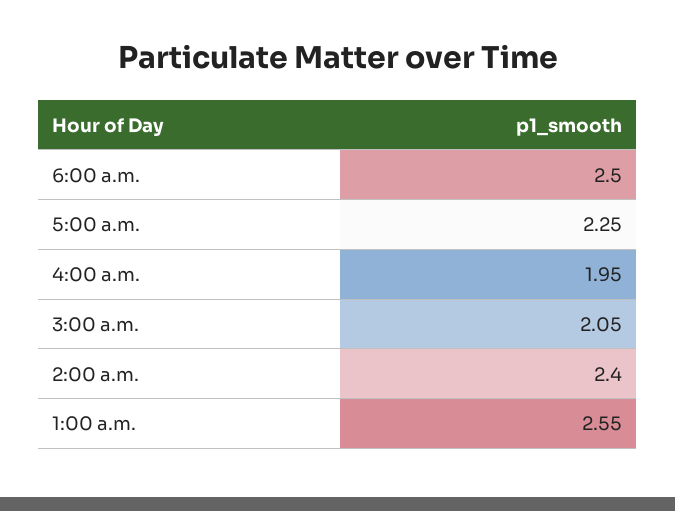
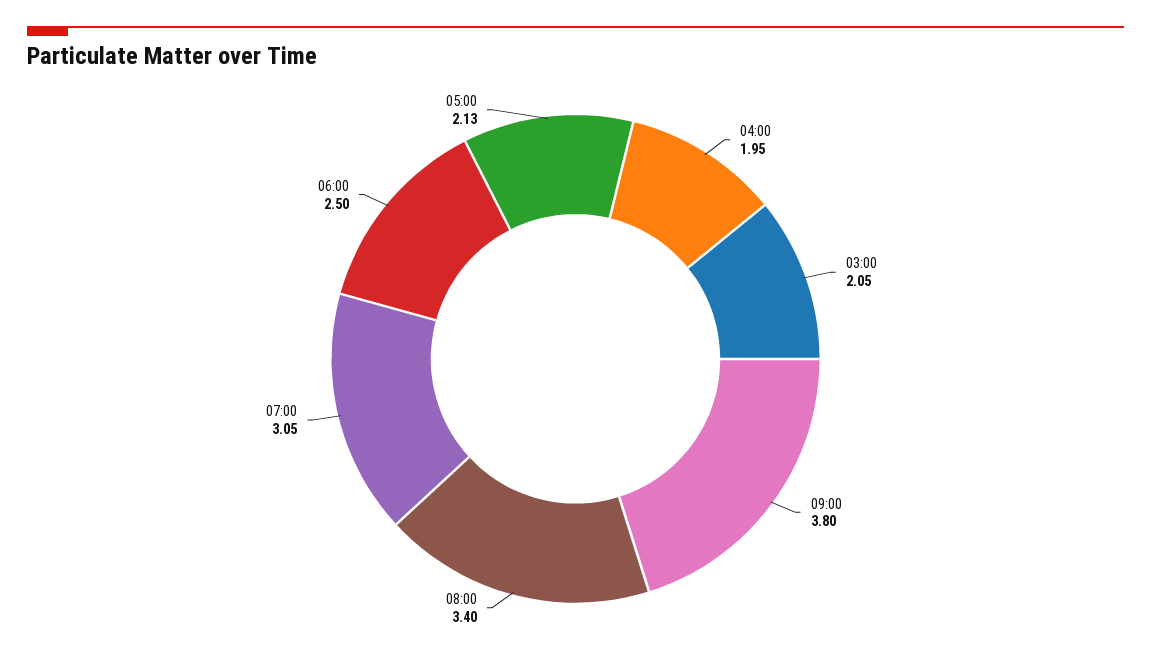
5:00 a.m.: 2.25 -> 2.13
2:00 a.m.: 2.4 -> none
1:00 a.m.: 2.55 -> none
09:00: none -> 3.8
08:00: none -> 3.4
07:00: none -> 3.05

